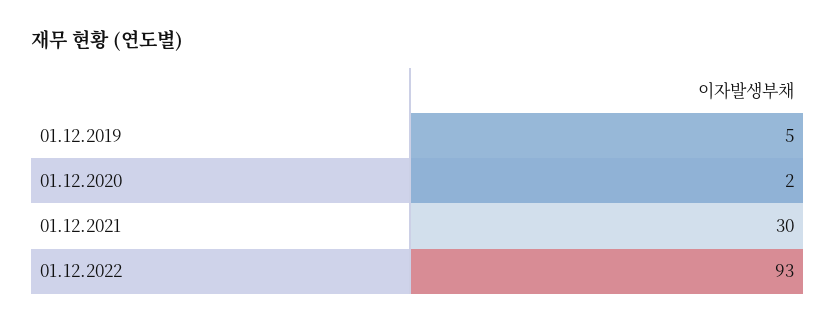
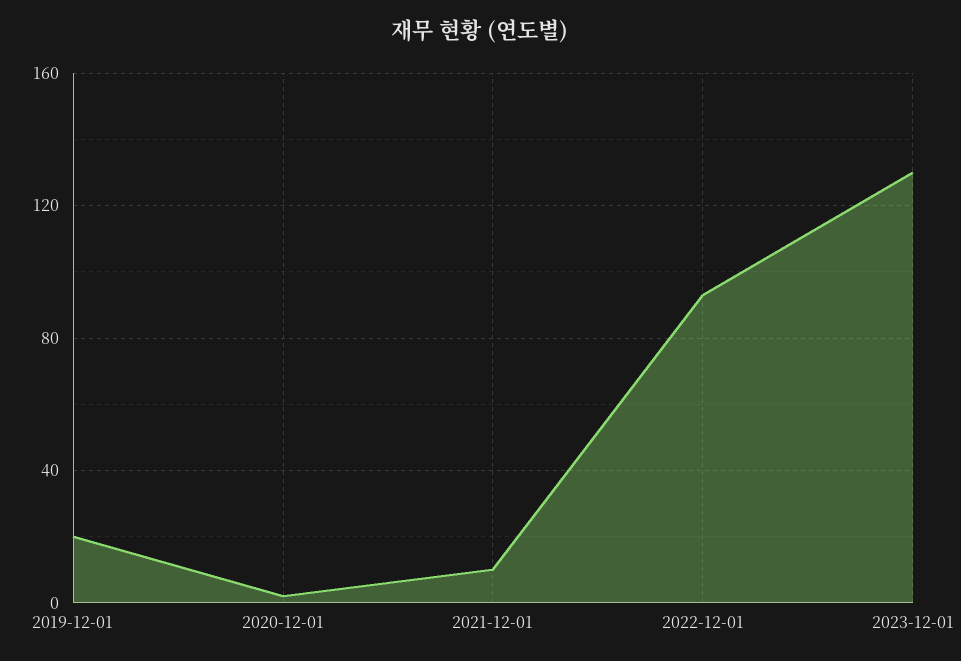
01.12.2019: 5 -> 20
01.12.2021: 30 -> 10
2023-12-01: none -> 130

